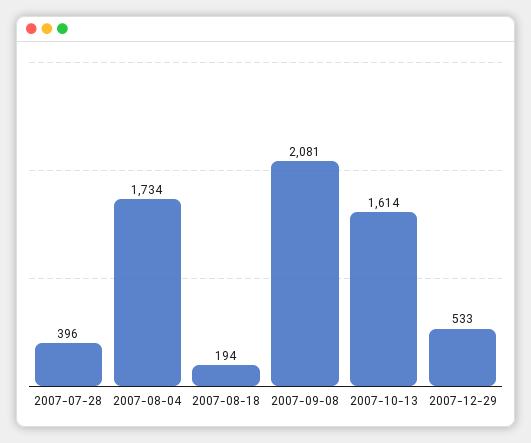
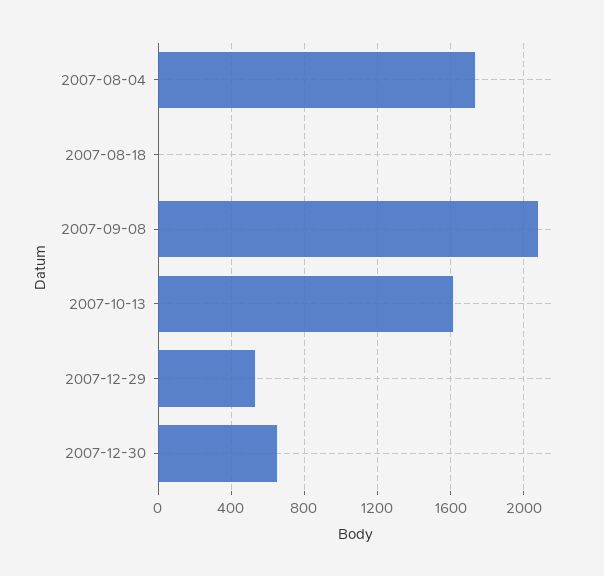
2007-07-28: 396 -> none
2007-08-18: 194 -> 0
2007-12-30: none -> 650

